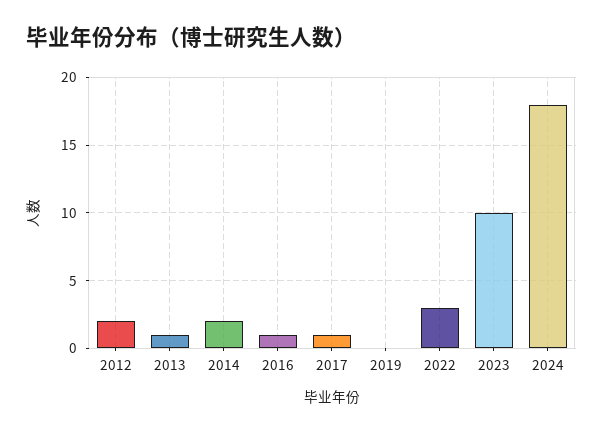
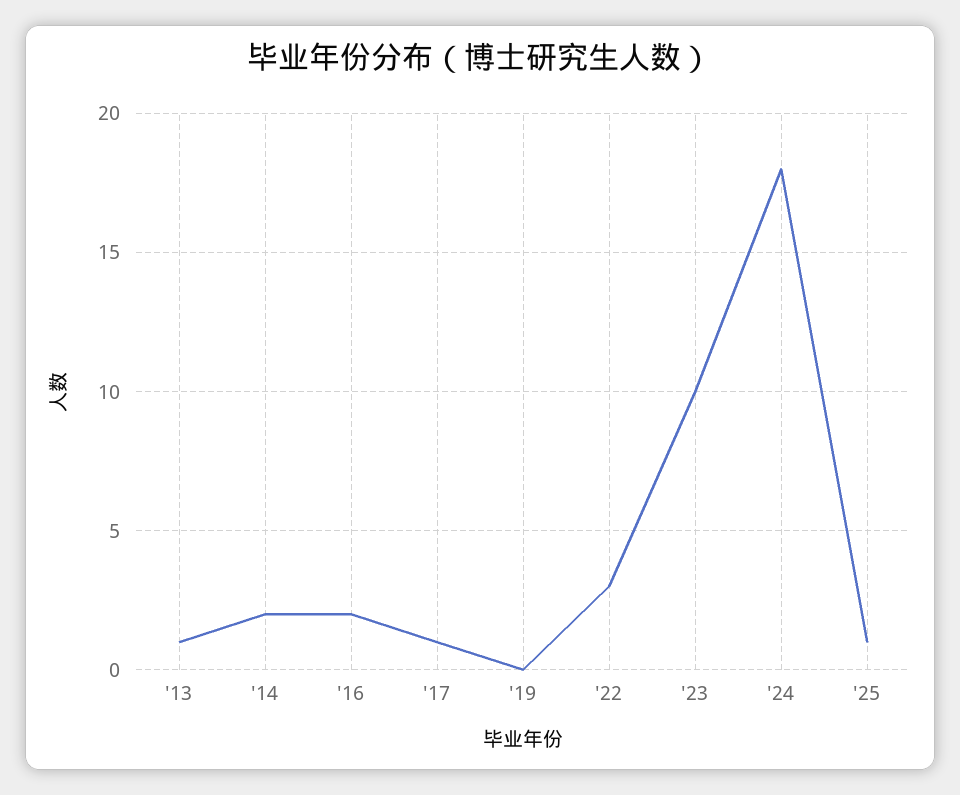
2012: 2 -> none
2016: 1 -> 2
'25: none -> 1

